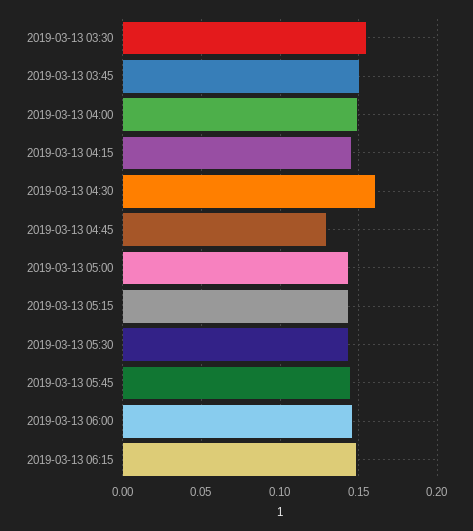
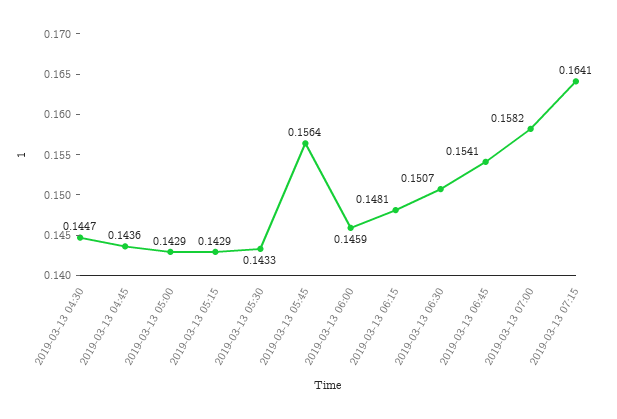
2019-03-13 03:30: 0.155 -> none
2019-03-13 03:45: 0.15 -> none
2019-03-13 04:00: 0.15 -> none
2019-03-13 04:15: 0.145 -> none
2019-03-13 04:30: 0.16 -> 0.1447
2019-03-13 04:45: 0.13 -> 0.1436
2019-03-13 05:45: 0.145 -> 0.1564
2019-03-13 06:30: none -> 0.1507
2019-03-13 06:45: none -> 0.1541
2019-03-13 07:00: none -> 0.1582
2019-03-13 07:15: none -> 0.1641

